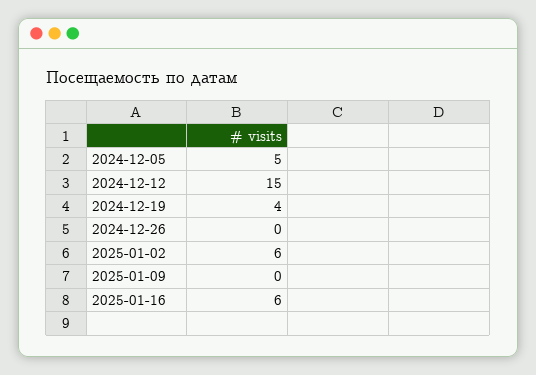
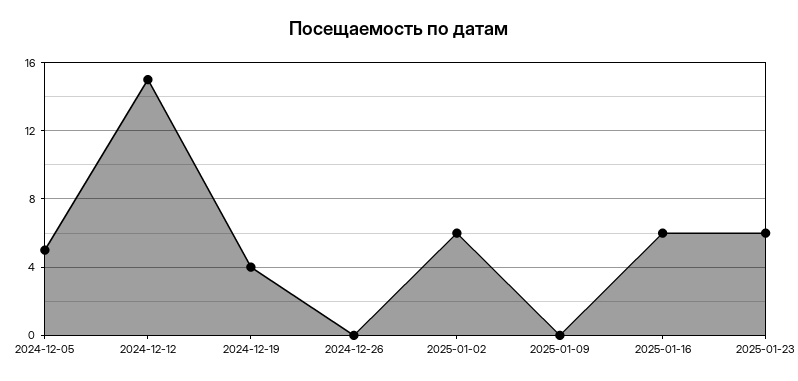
2025-01-23: none -> 6

